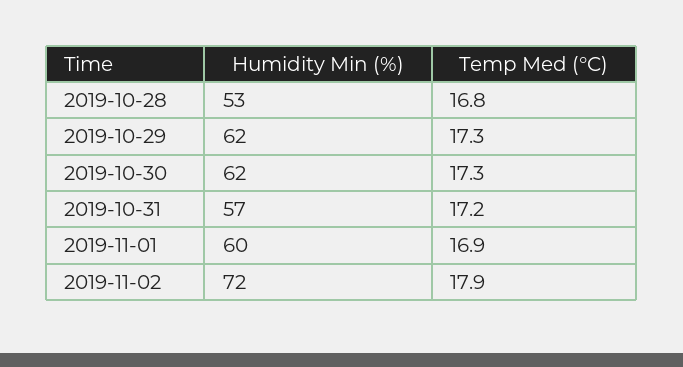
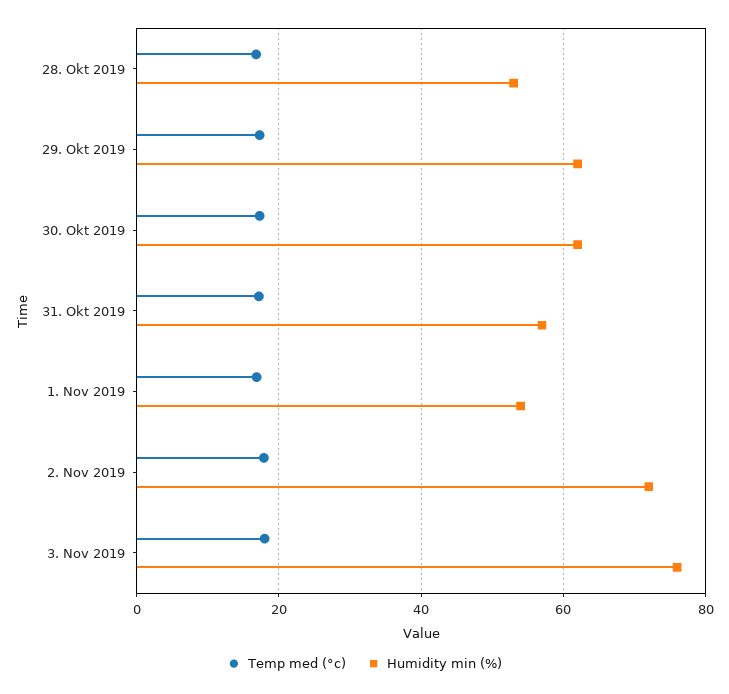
Humidity Min (%), 2019-11-01: 60 -> 54
Temp Med (°C), 3. Nov 2019: none -> 18
Humidity Min (%), 3. Nov 2019: none -> 76

